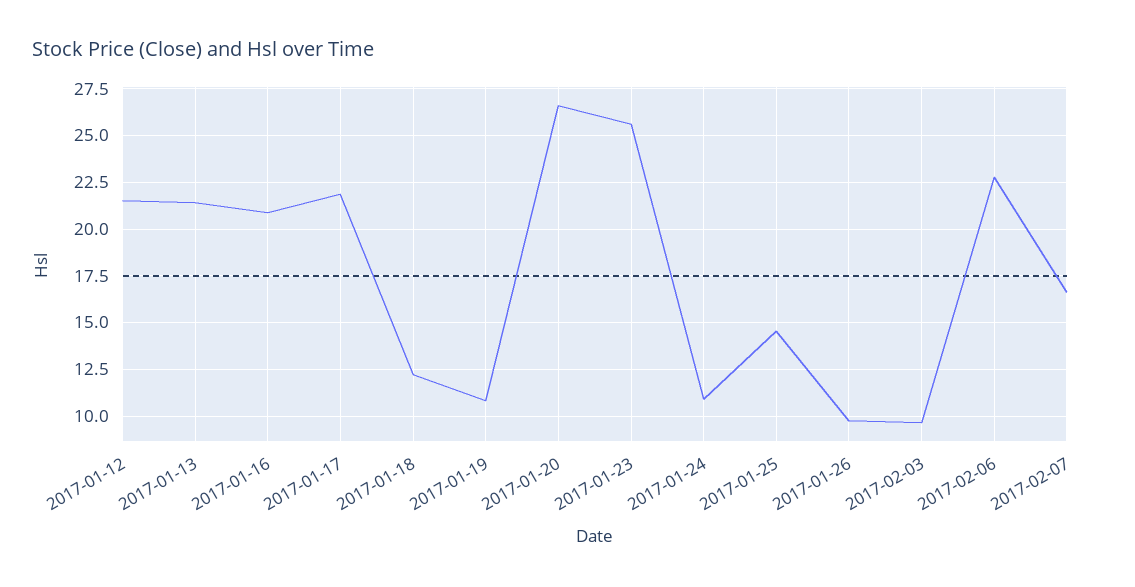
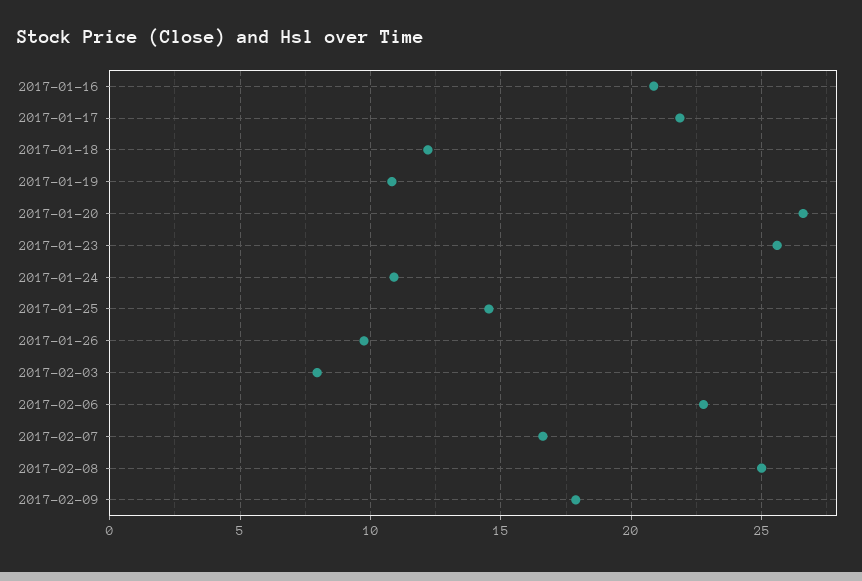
2017-01-12: 21.5 -> none
2017-01-13: 21.5 -> none
2017-02-03: 9.5 -> 8
2017-02-08: none -> 25
2017-02-09: none -> 18

